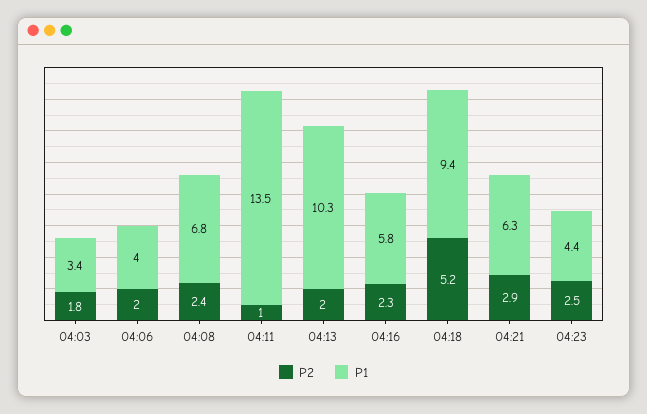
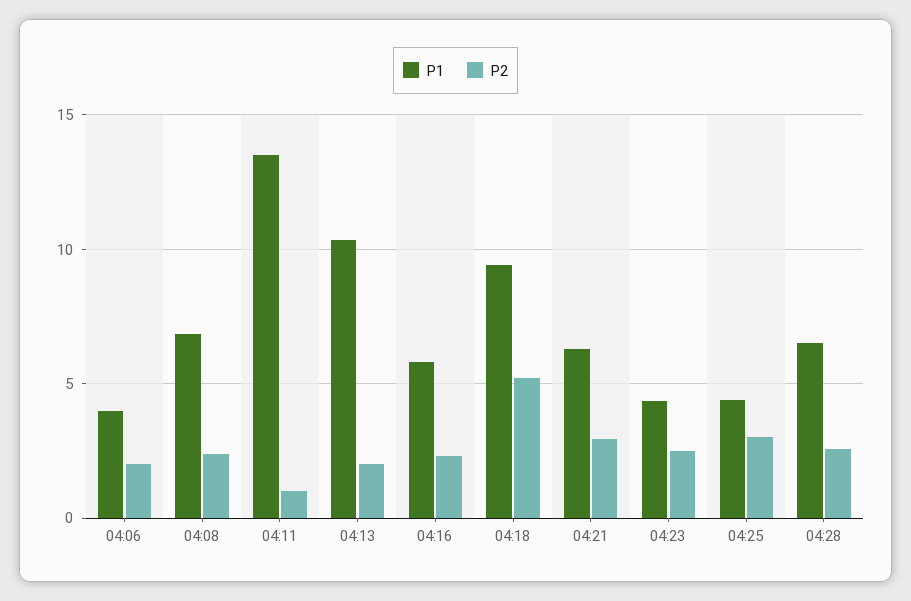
P2, 04:03: 1.8 -> none
P1, 04:03: 3.4 -> none
P1, 04:25: none -> 4.5
P2, 04:25: none -> 3
P1, 04:28: none -> 6.5
P2, 04:28: none -> 2.5

